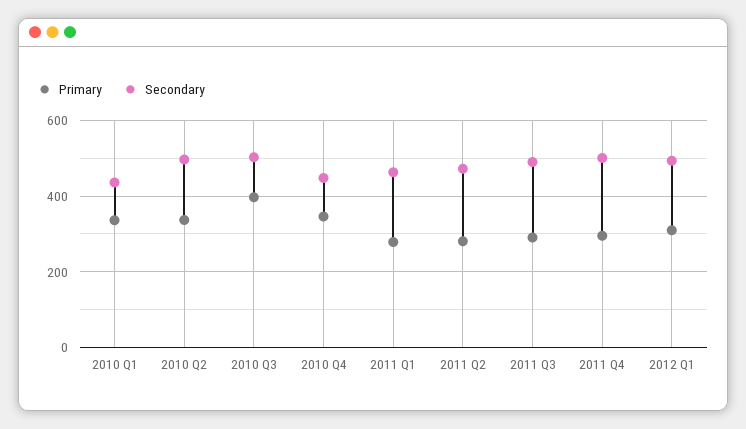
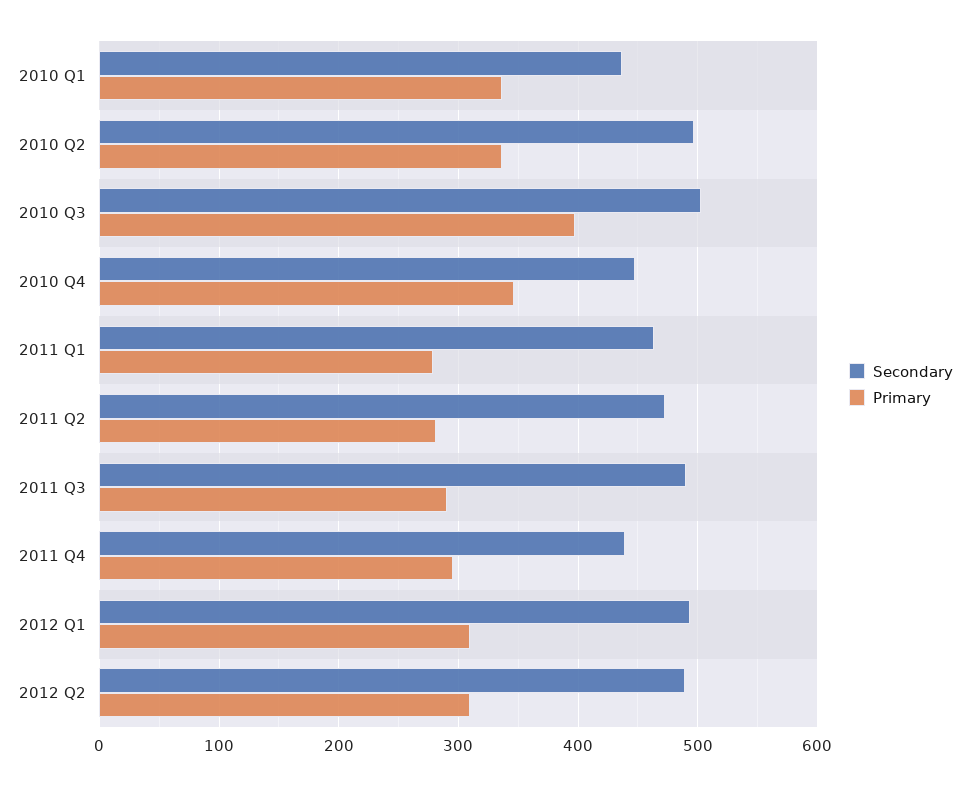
Secondary, 2011 Q4: 500 -> 440
Secondary, 2012 Q2: none -> 490
Primary, 2012 Q2: none -> 310

